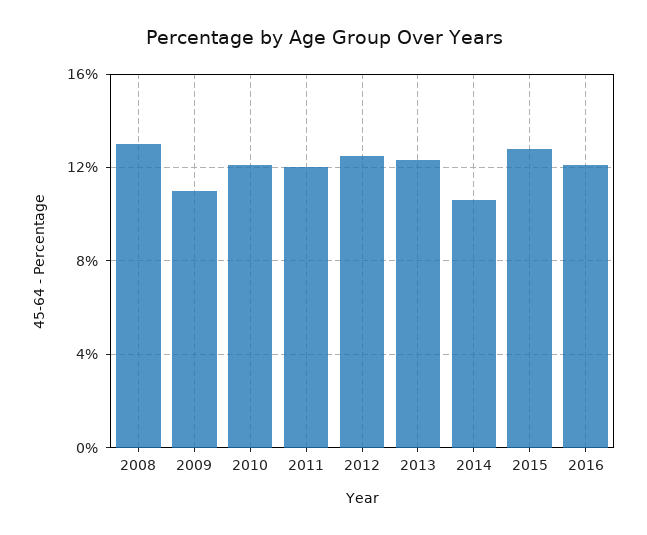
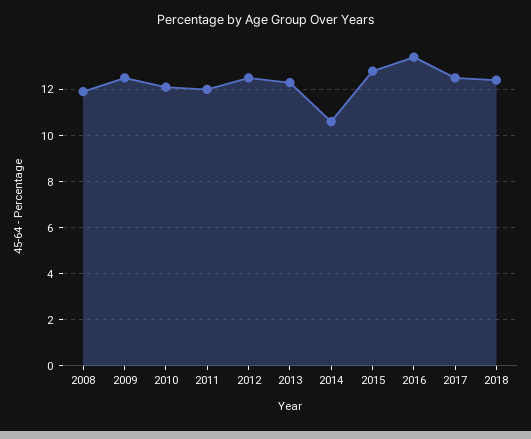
2008: 13 -> 12
2009: 11 -> 12.5
2016: 12 -> 13.5
2017: none -> 12.5
2018: none -> 12.5

